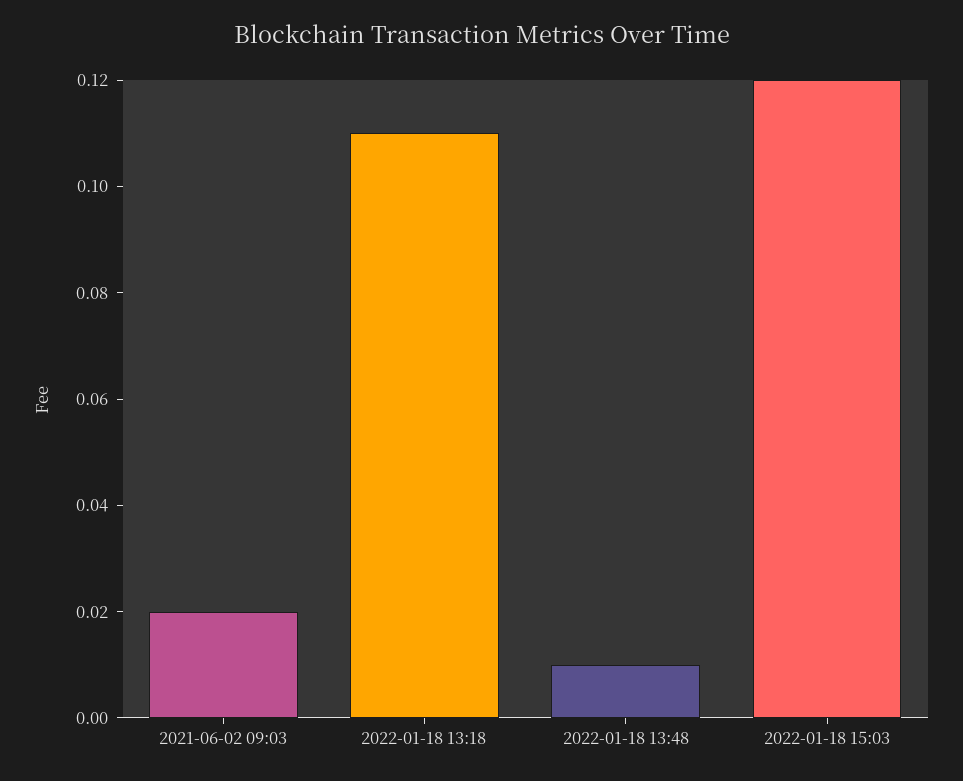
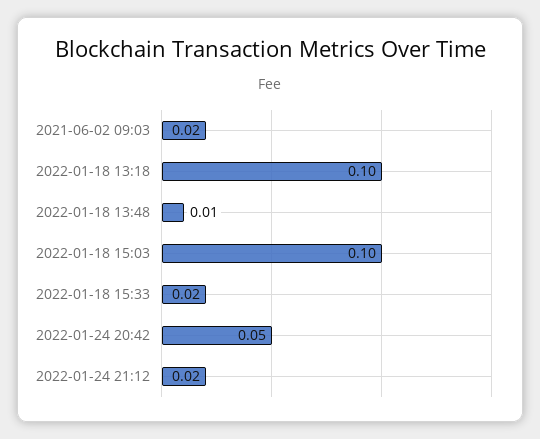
2022-01-18 13:18: 0.11 -> 0.1
2022-01-18 15:03: 0.12 -> 0.1
2022-01-18 15:33: none -> 0.02
2022-01-24 20:42: none -> 0.05
2022-01-24 21:12: none -> 0.02

